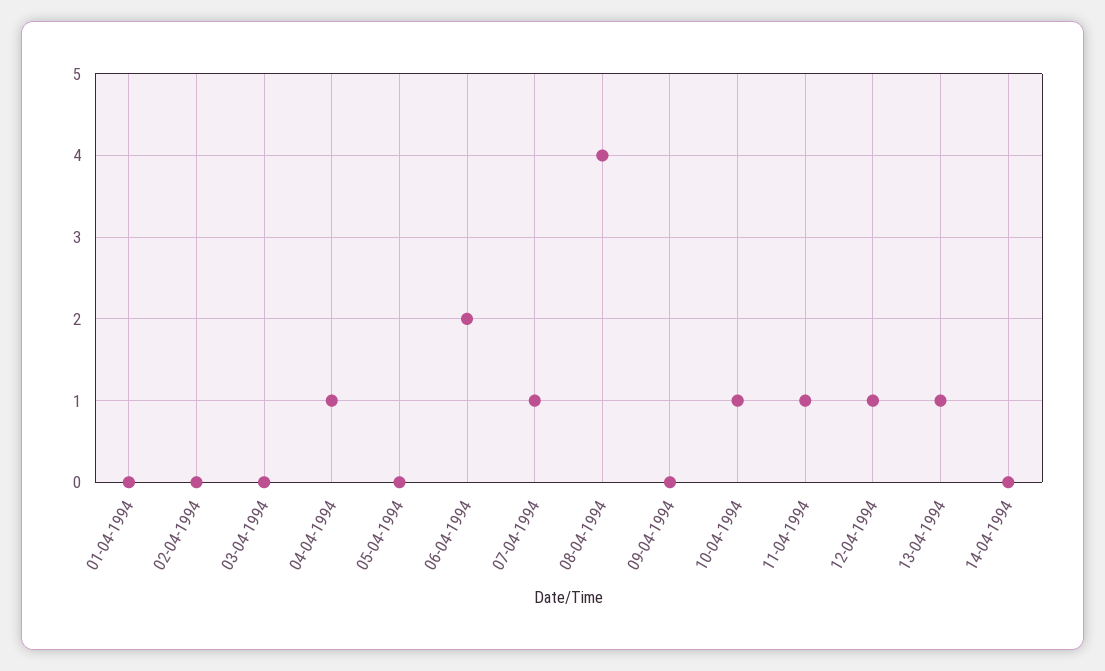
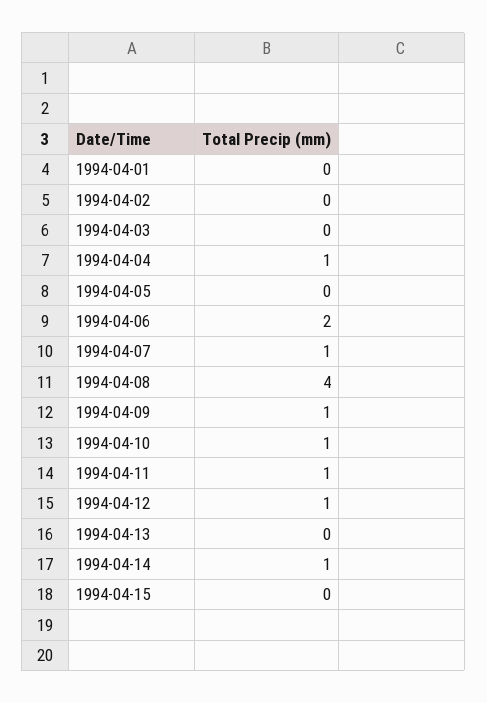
09-04-1994: 0 -> 1
13-04-1994: 1 -> 0
14-04-1994: 0 -> 1
1994-04-15: none -> 0

